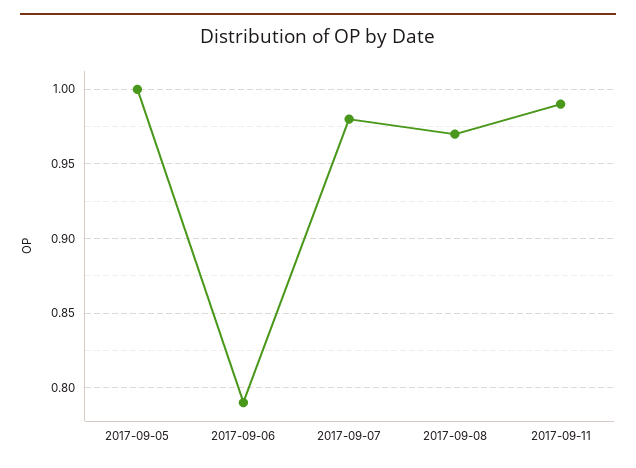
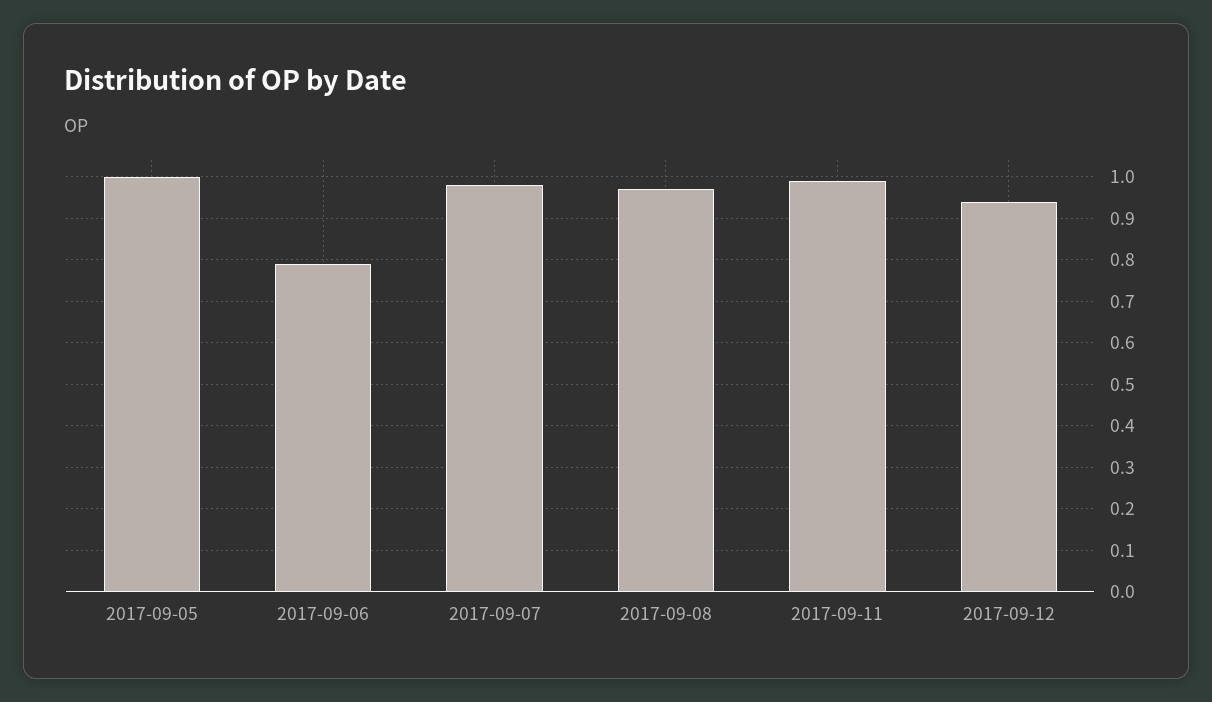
2017-09-12: none -> 0.95

